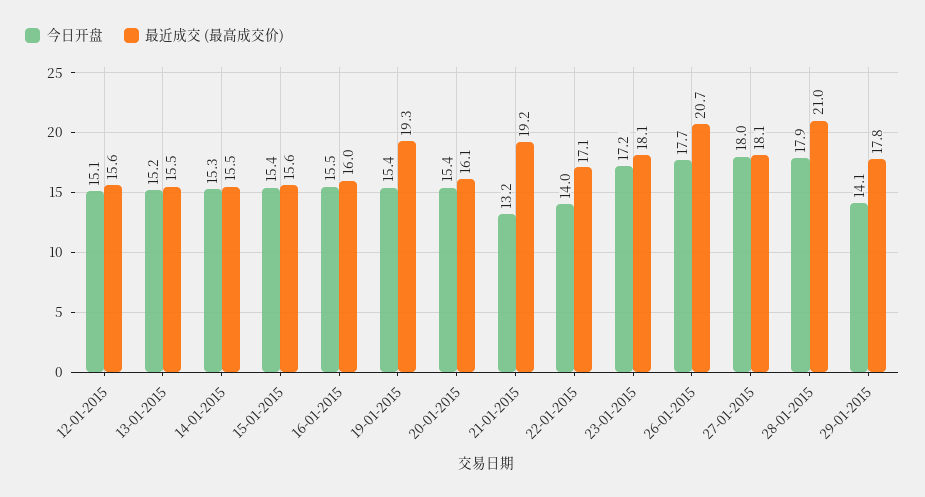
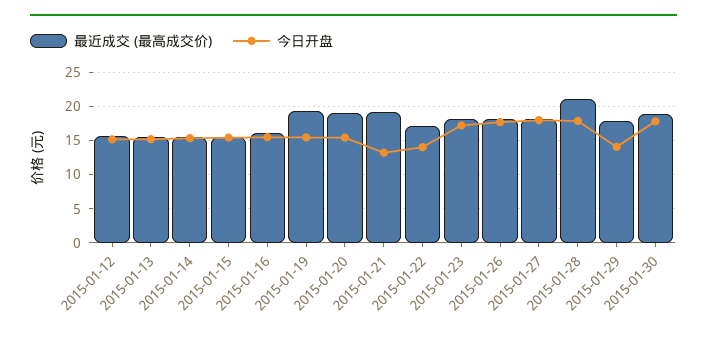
最近成交 (最高成交价), 20-01-2015: 16.1 -> 19
最近成交 (最高成交价), 26-01-2015: 20.7 -> 18
最近成交 (最高成交价), 2015-01-30: none -> 19
今日开盘, 2015-01-30: none -> 18

